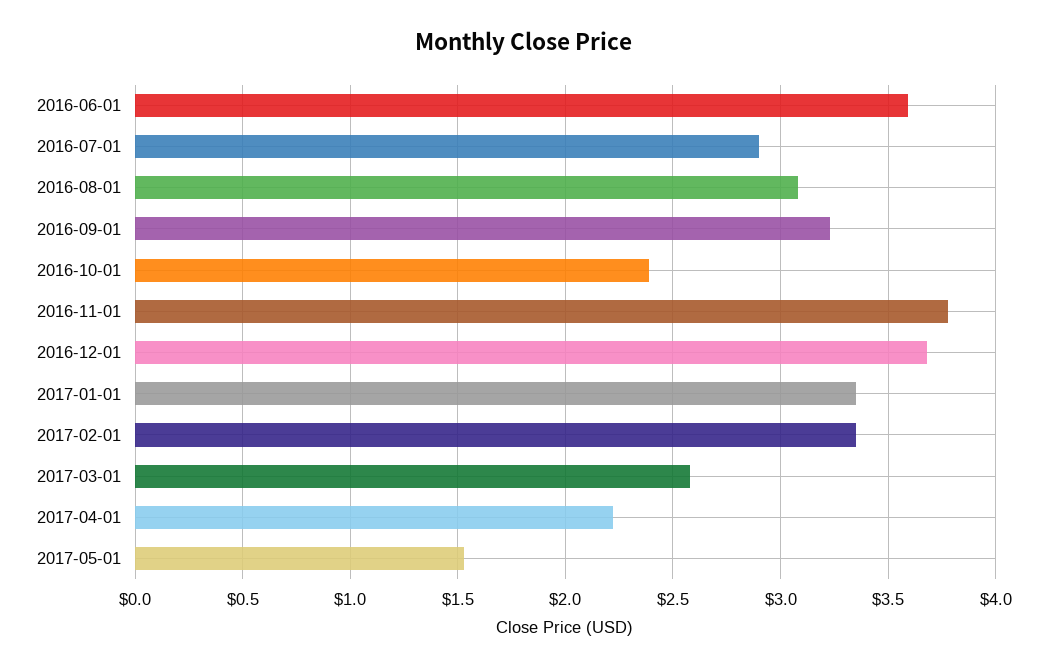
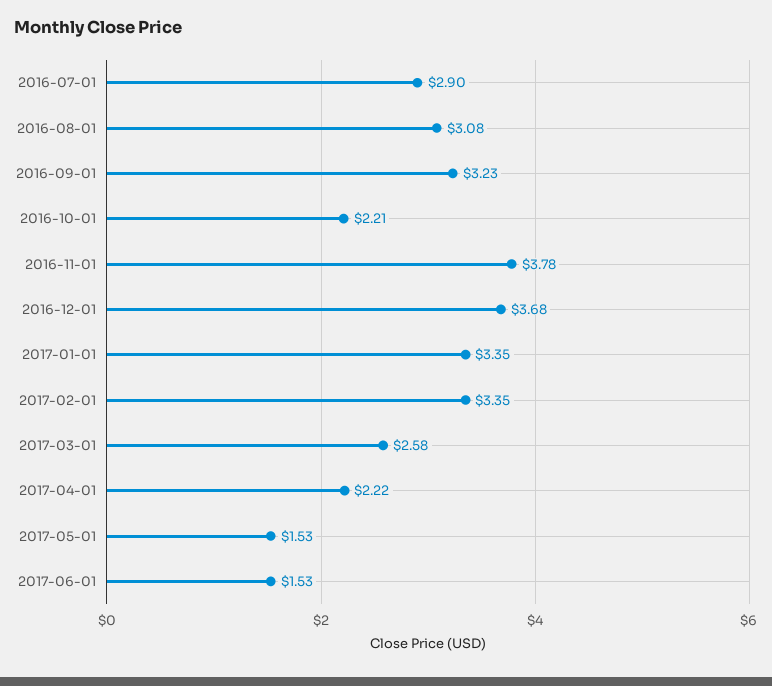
2016-06-01: 3.6 -> none
2016-10-01: 2.4 -> 2.21
2017-06-01: none -> 1.53

